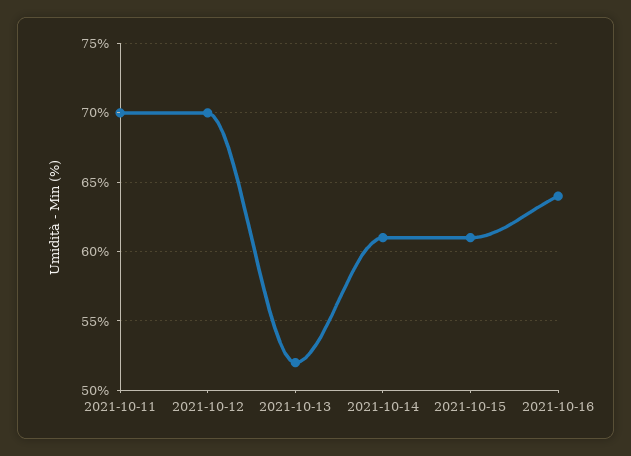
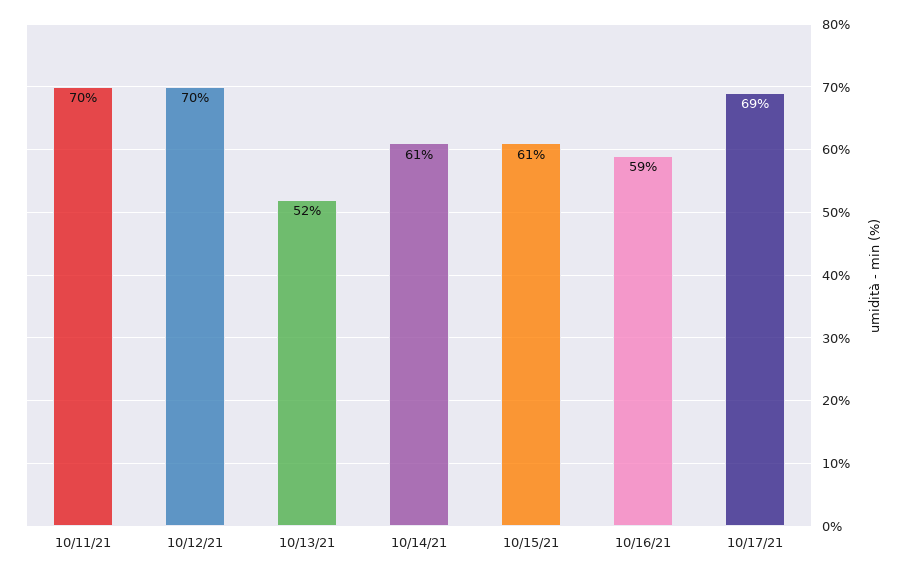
2021-10-16: 64 -> 59
10/17/21: none -> 69

